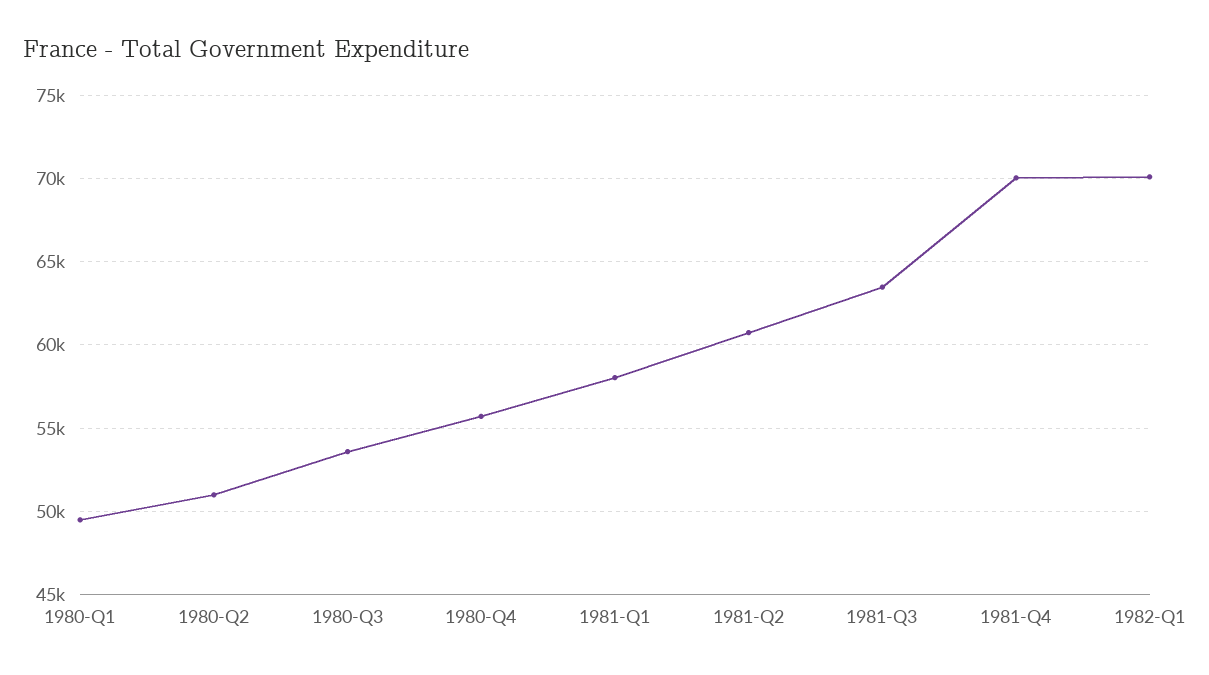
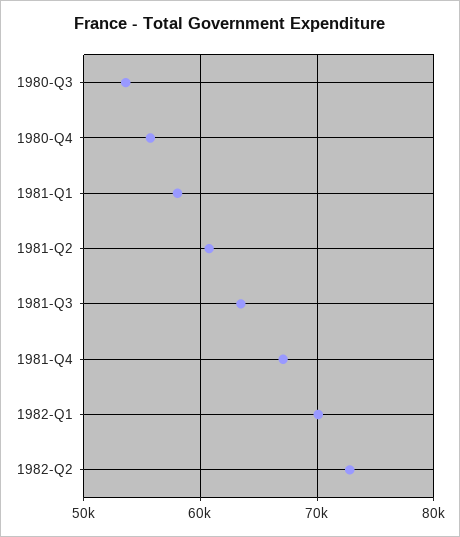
1980-Q1: 49500 -> none
1980-Q2: 51000 -> none
1981-Q4: 70000 -> 67000
1982-Q2: none -> 73000

